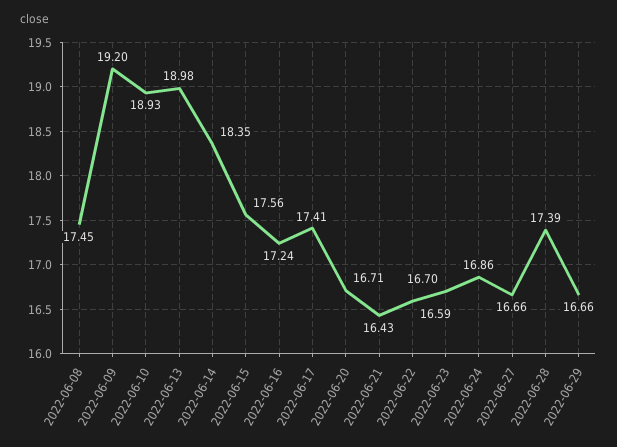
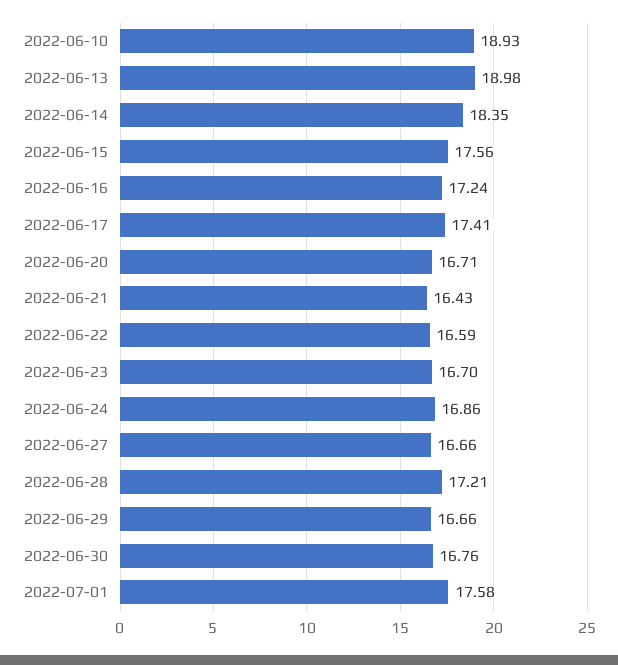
2022-06-08: 17.45 -> none
2022-06-09: 19.2 -> none
2022-06-28: 17.39 -> 17.21
2022-06-30: none -> 16.76
2022-07-01: none -> 17.58

